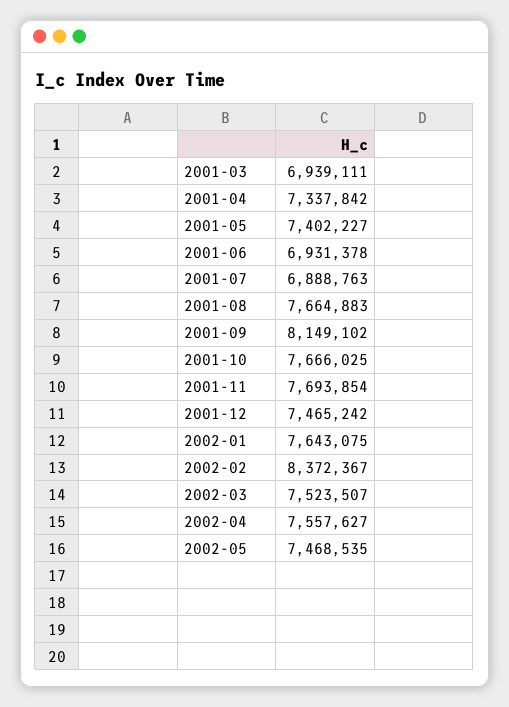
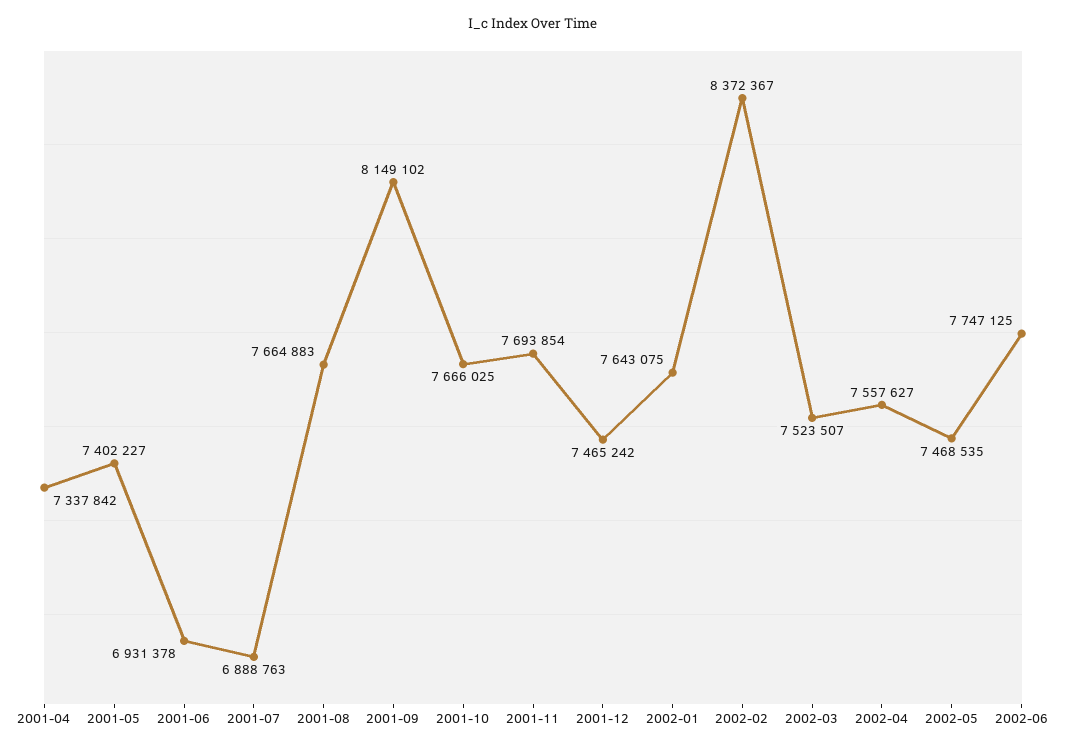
2001-03: 6939111 -> none
2002-06: none -> 7747125

